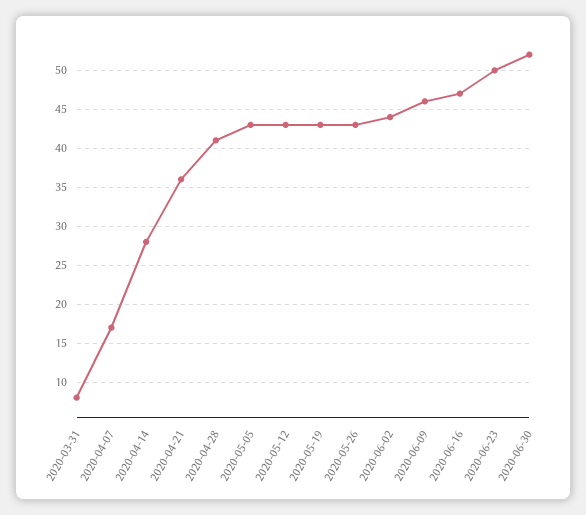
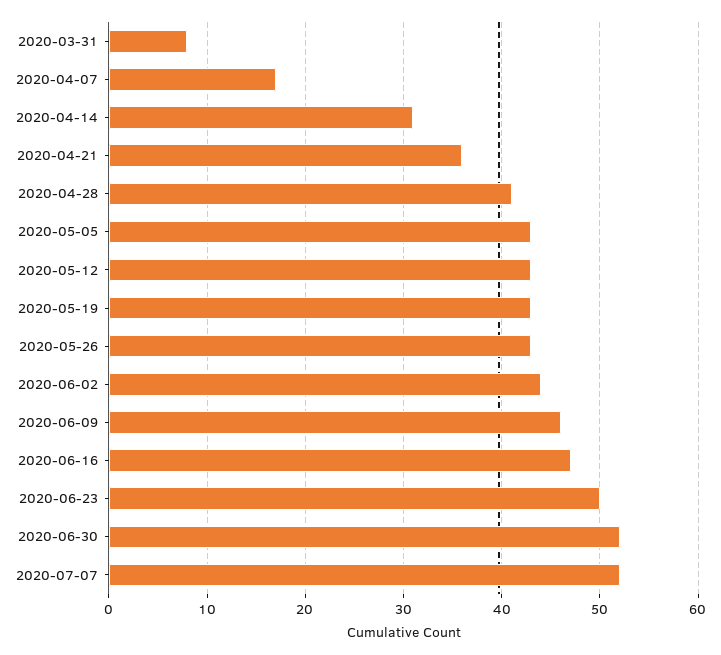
2020-04-14: 28 -> 31
2020-07-07: none -> 52

